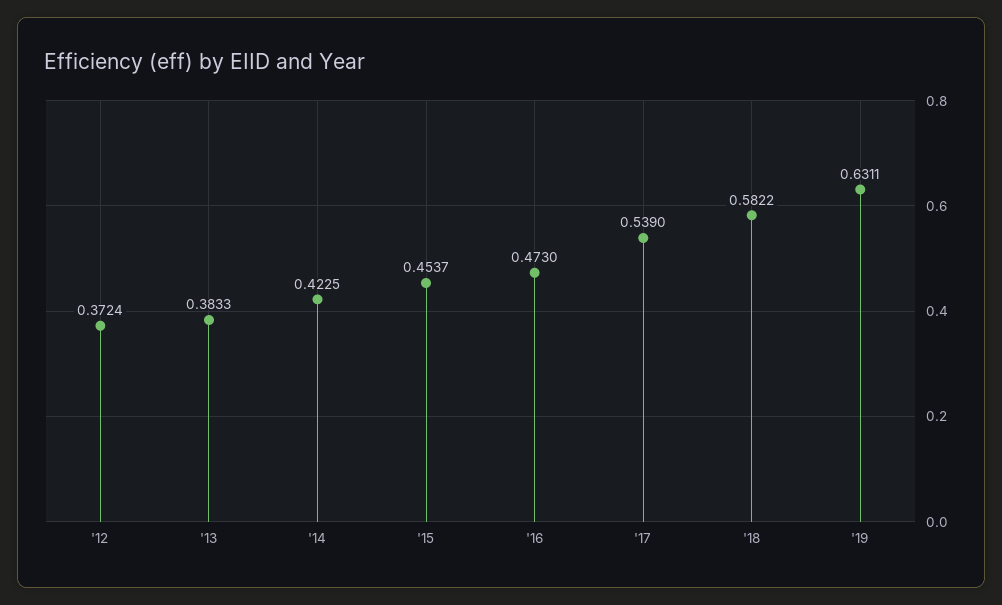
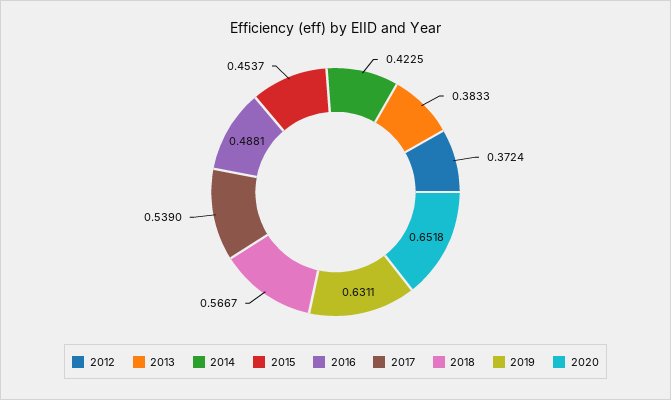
'16: 0.473 -> 0.4881
'18: 0.5822 -> 0.5667
2020: none -> 0.6518

